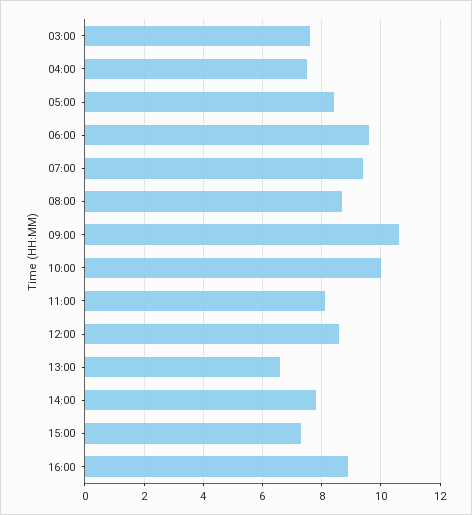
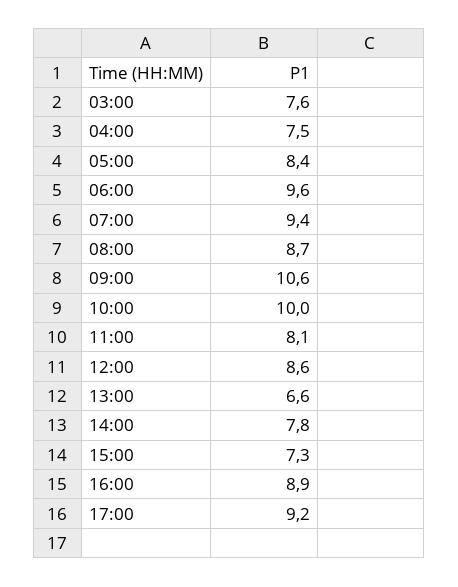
17:00: none -> 9.2

